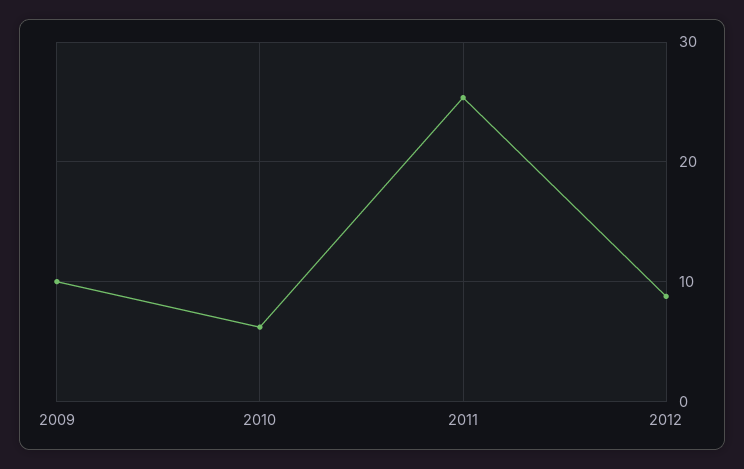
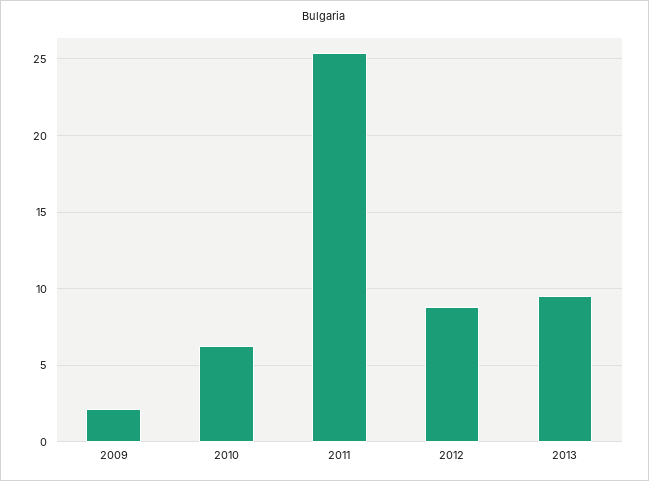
2009: 10 -> 2
2013: none -> 9.5

